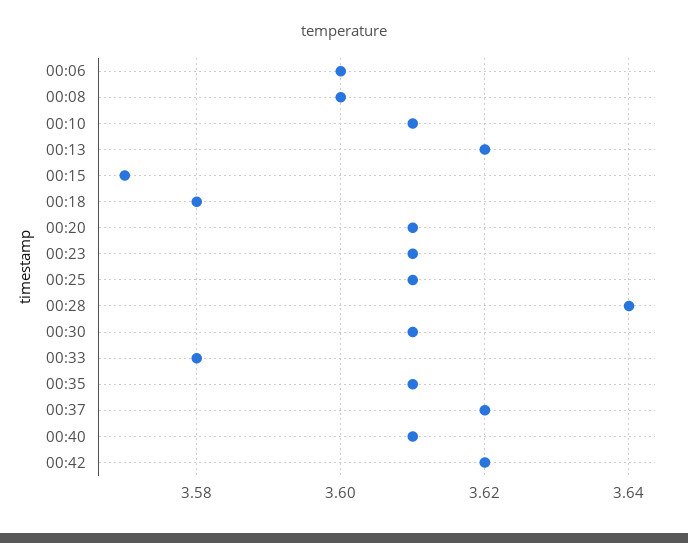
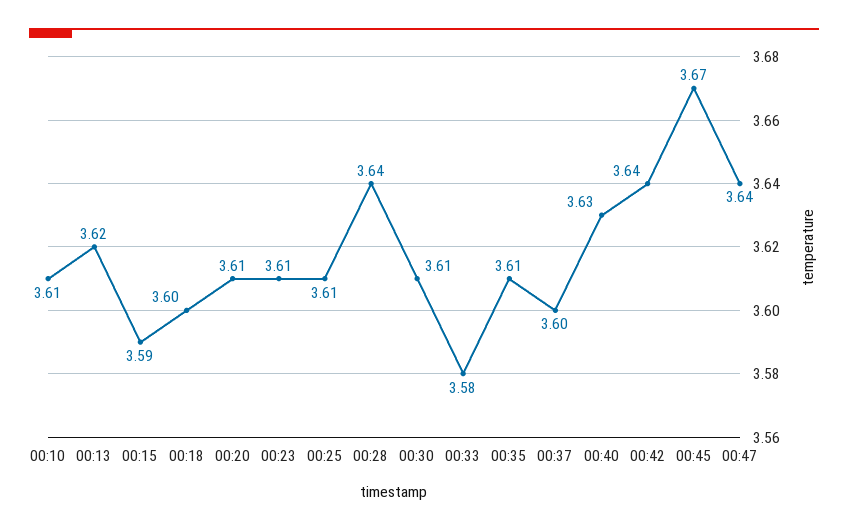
00:06: 3.6 -> none
00:08: 3.6 -> none
00:15: 3.57 -> 3.59
00:18: 3.58 -> 3.6
00:37: 3.62 -> 3.6
00:40: 3.61 -> 3.63
00:42: 3.62 -> 3.64
00:45: none -> 3.67
00:47: none -> 3.64

